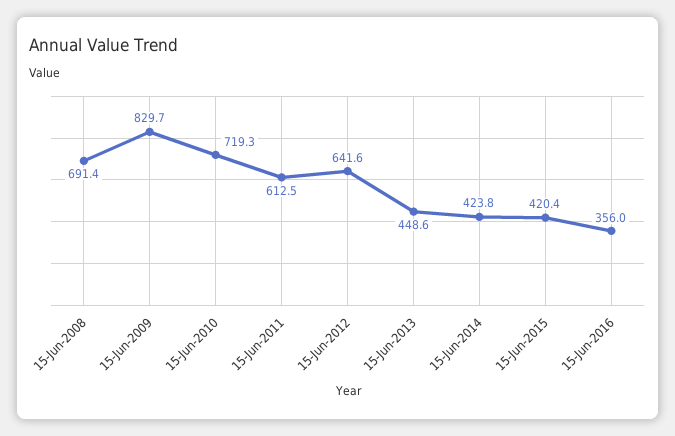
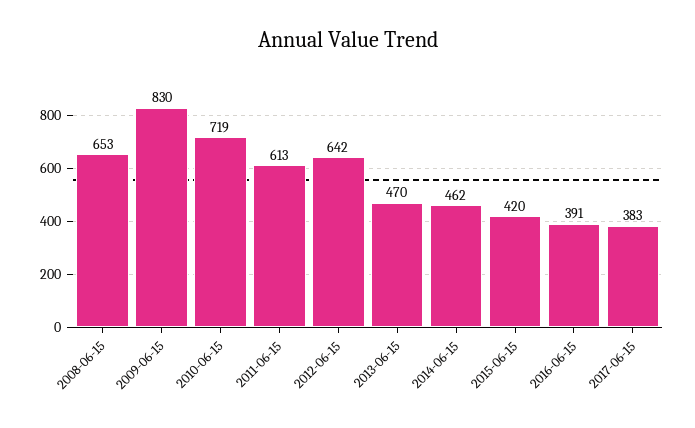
15-Jun-2008: 691.4 -> 653
15-Jun-2013: 448.6 -> 470
15-Jun-2014: 423.8 -> 462
15-Jun-2016: 356 -> 391
2017-06-15: none -> 383

